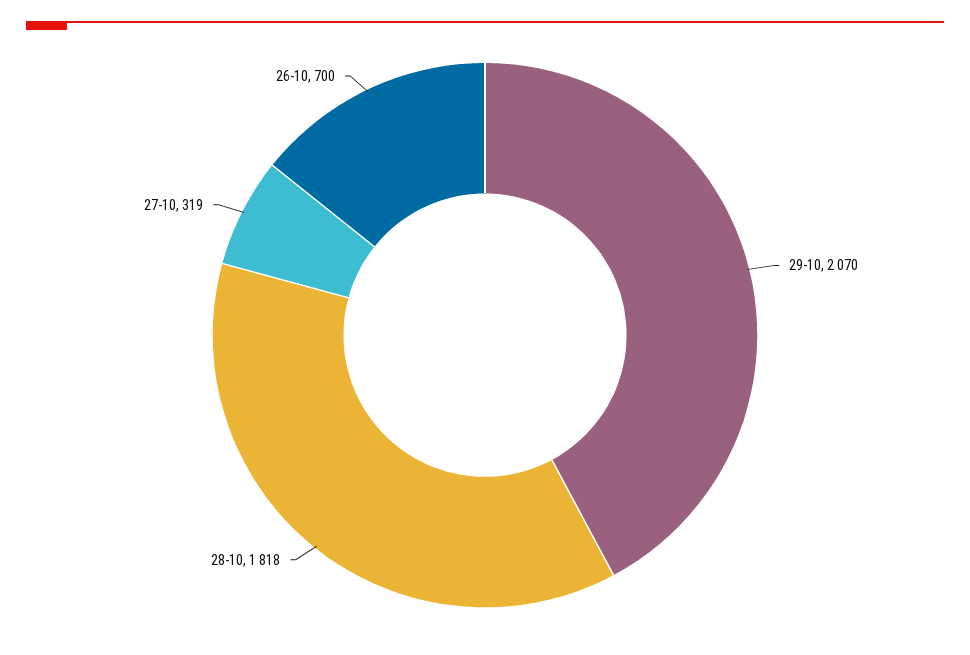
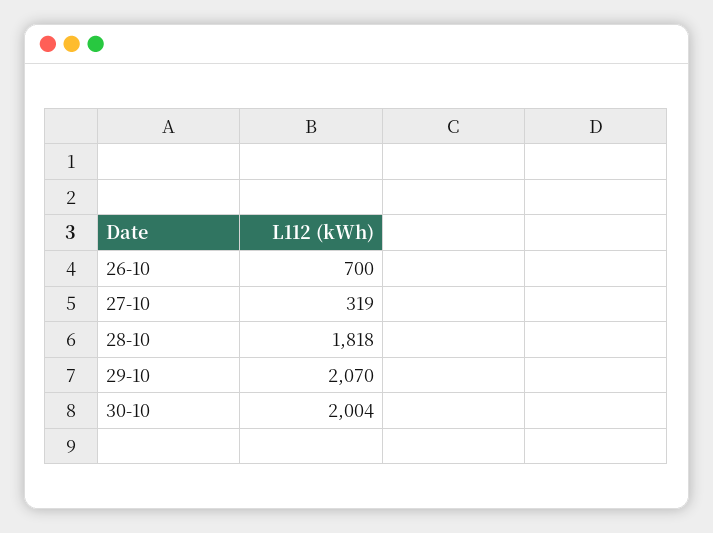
30-10: none -> 2004

